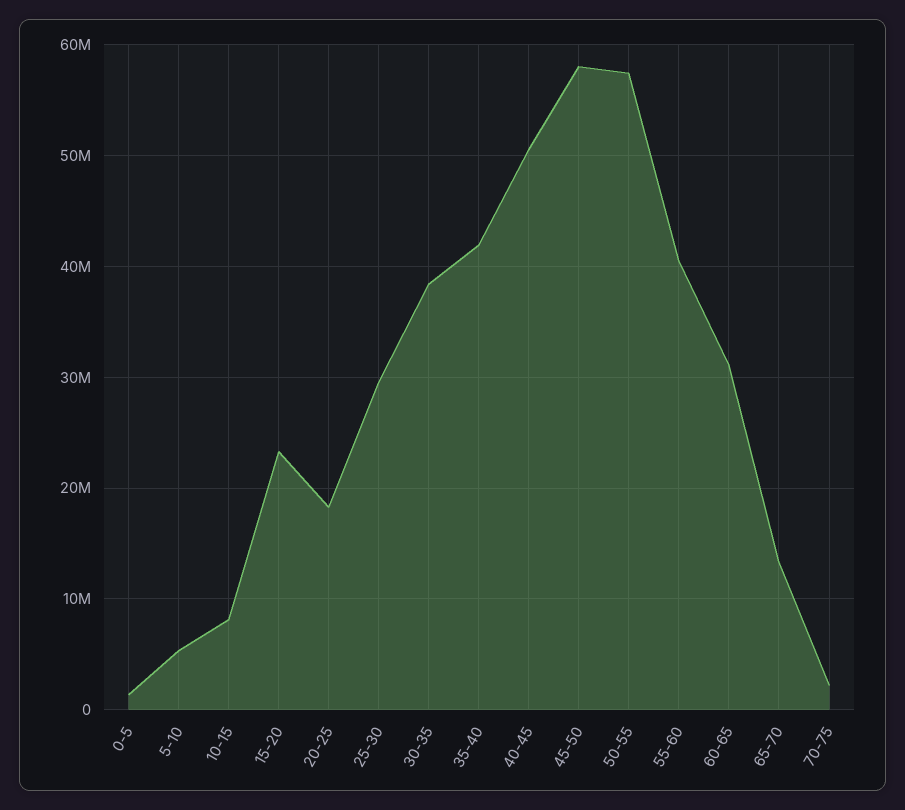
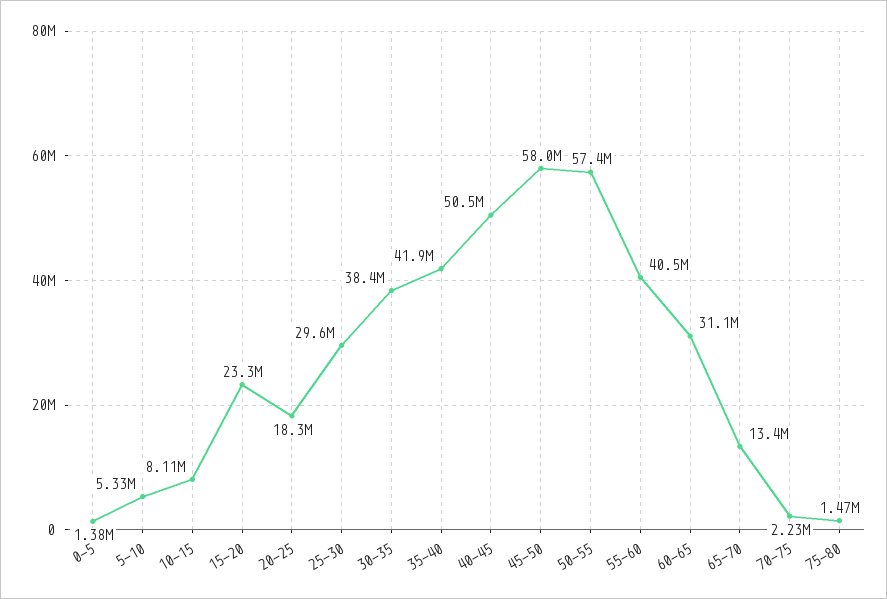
75-80: none -> 1470000

